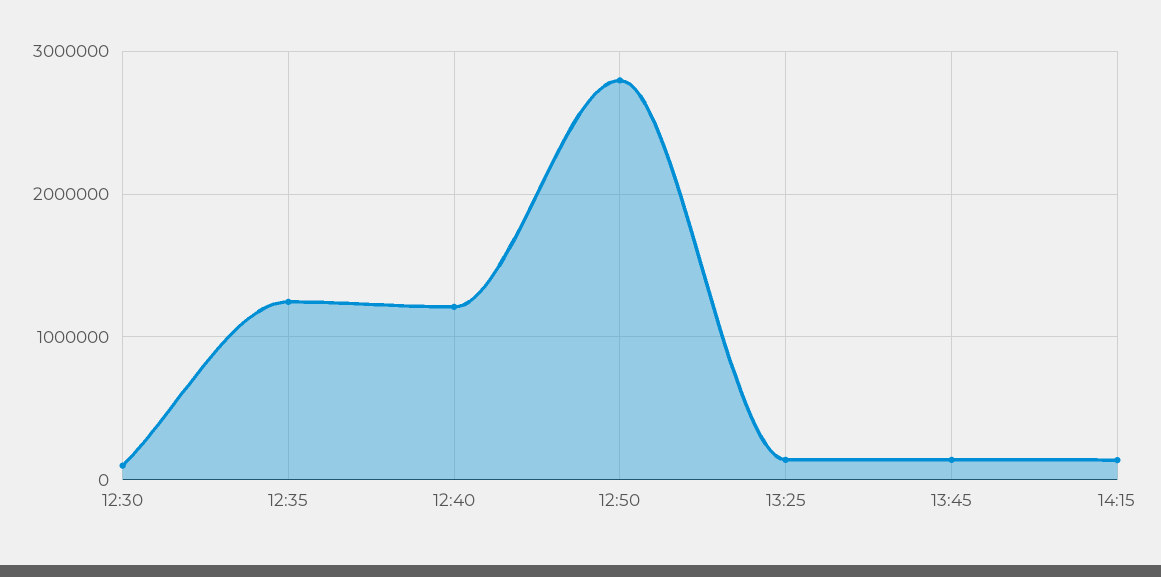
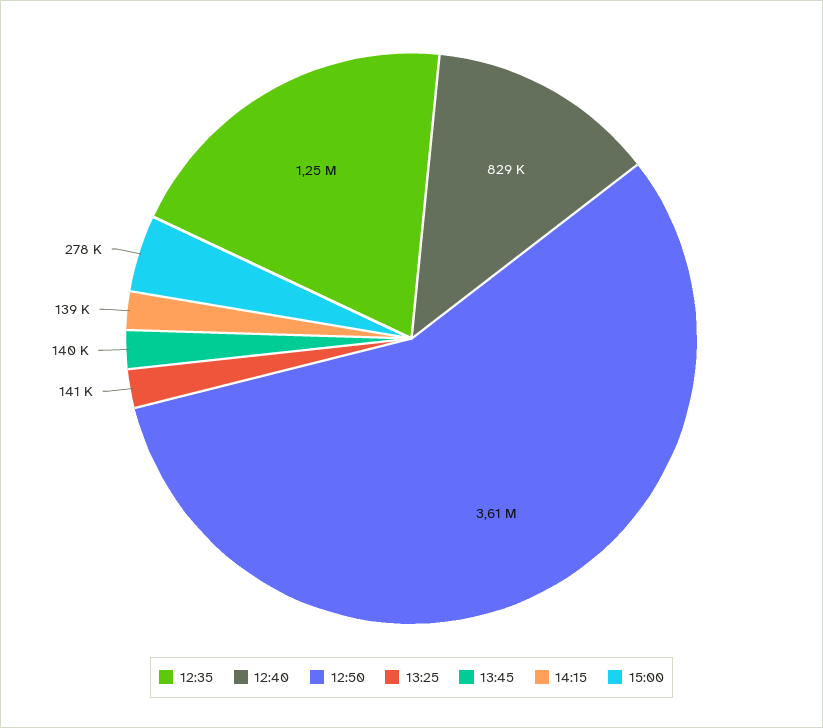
12:30: 100000 -> none
12:40: 1200000 -> 829000
12:50: 2800000 -> 3610000
15:00: none -> 278000

